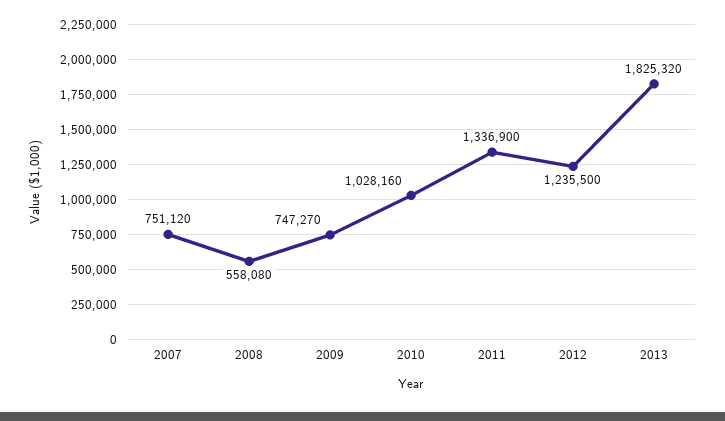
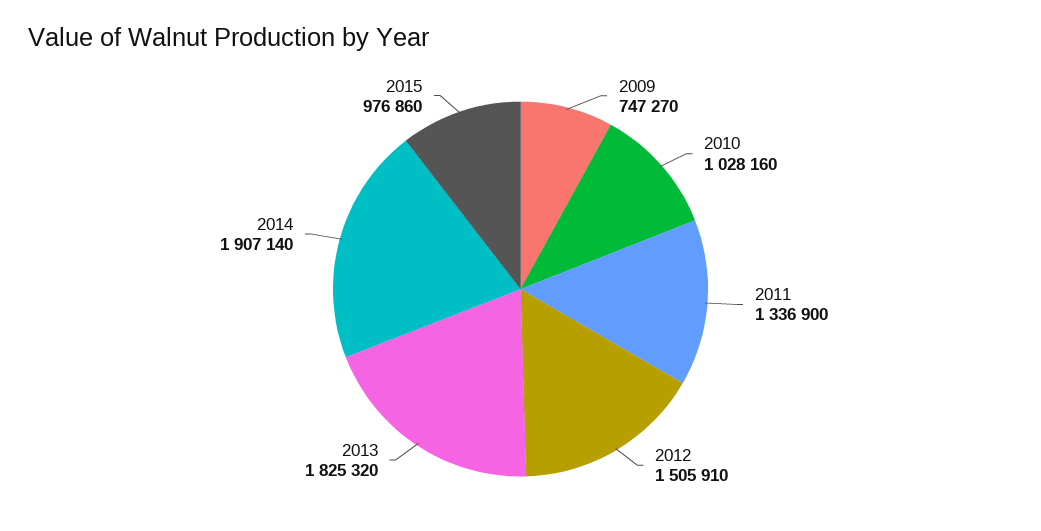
2007: 751120 -> none
2008: 558080 -> none
2012: 1235500 -> 1505910
2014: none -> 1907140
2015: none -> 976860

